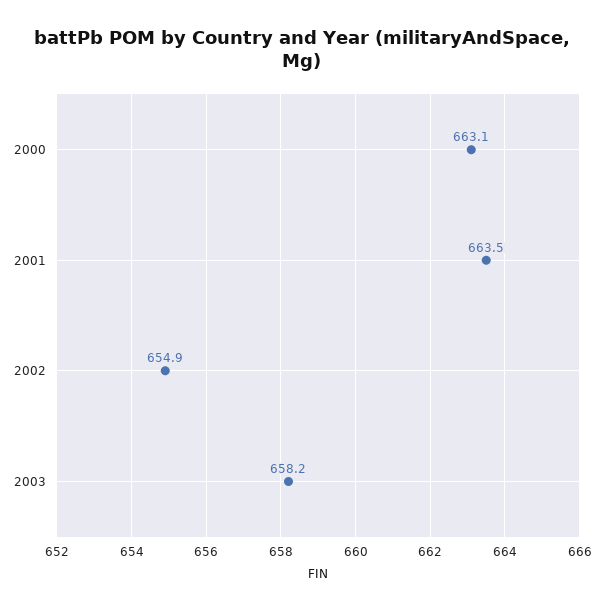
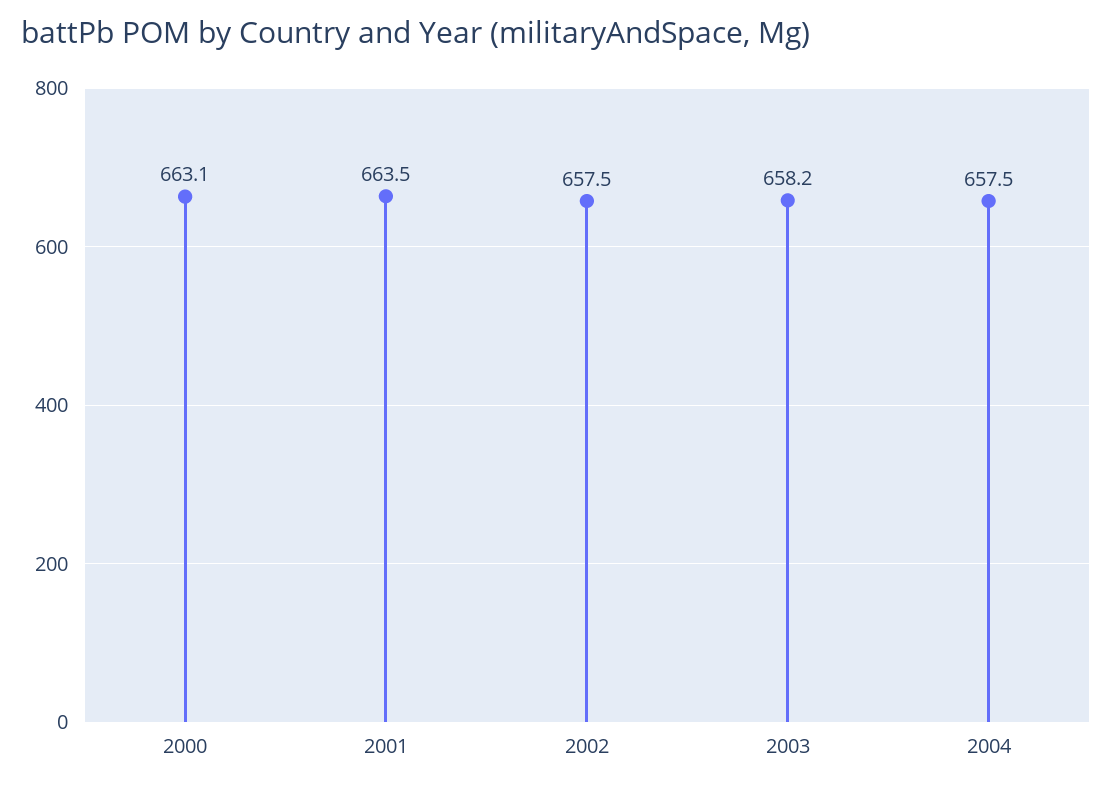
2002: 654.9 -> 657.5
2004: none -> 657.5

